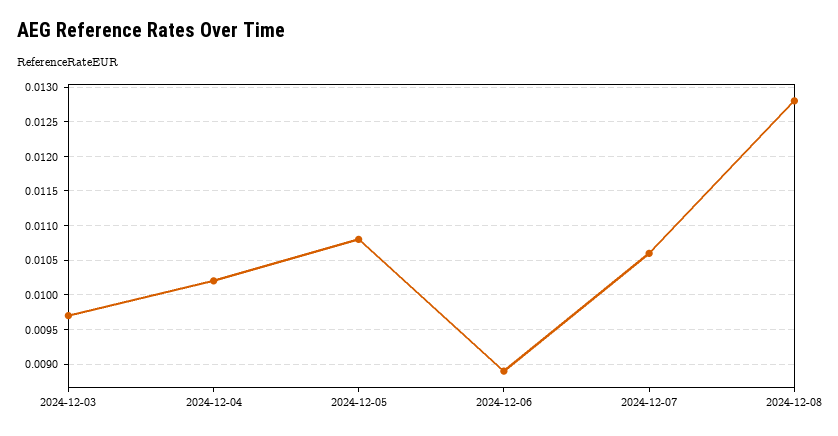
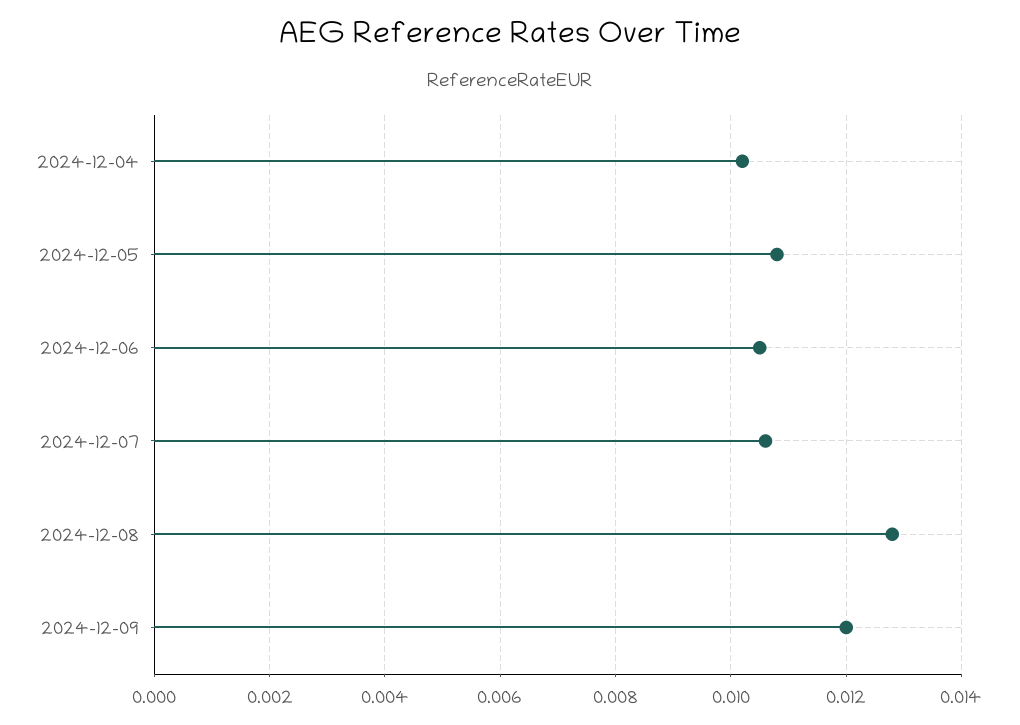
2024-12-03: 0.0097 -> none
2024-12-06: 0.0089 -> 0.0105
2024-12-09: none -> 0.012

